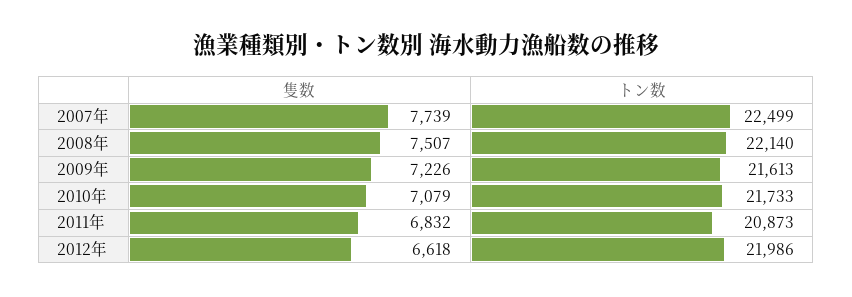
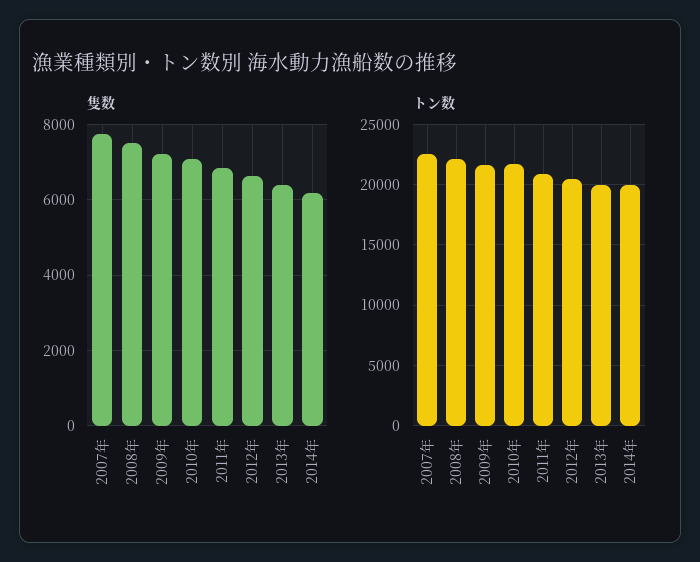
トン数, 2012年: 21986 -> 20500
隻数, 2013年: none -> 6400
隻数, 2014年: none -> 6200
トン数, 2013年: none -> 20000
トン数, 2014年: none -> 20000

